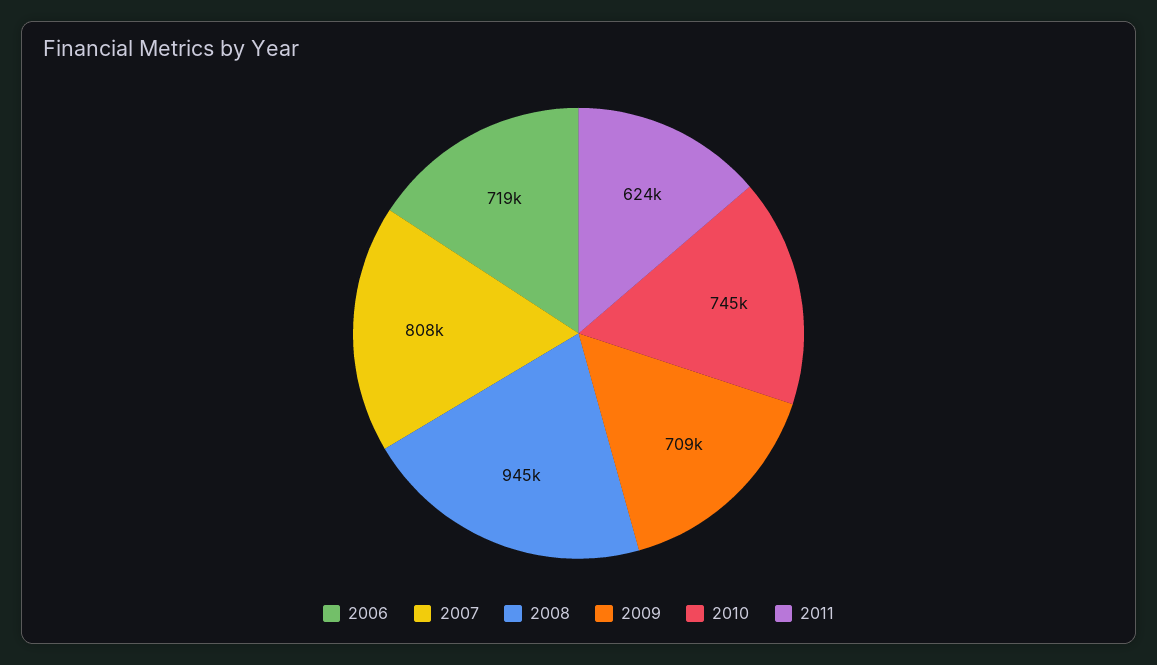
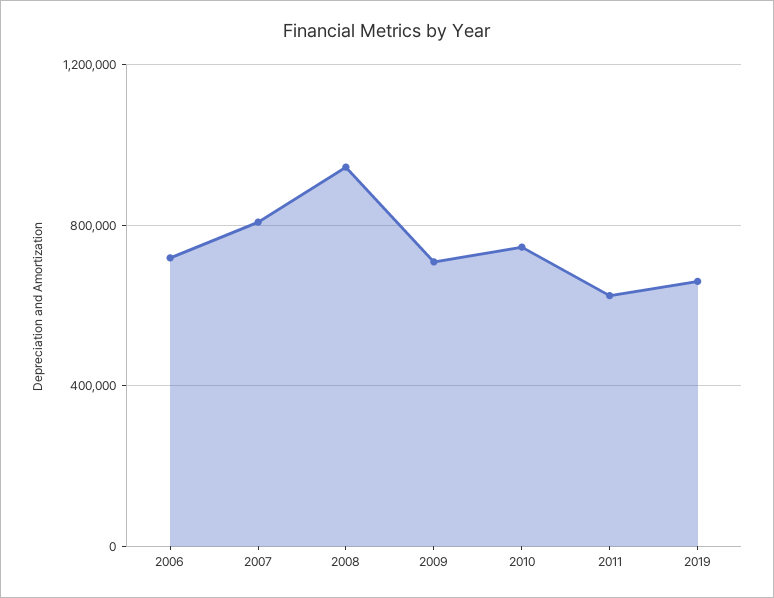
2019: none -> 650000

